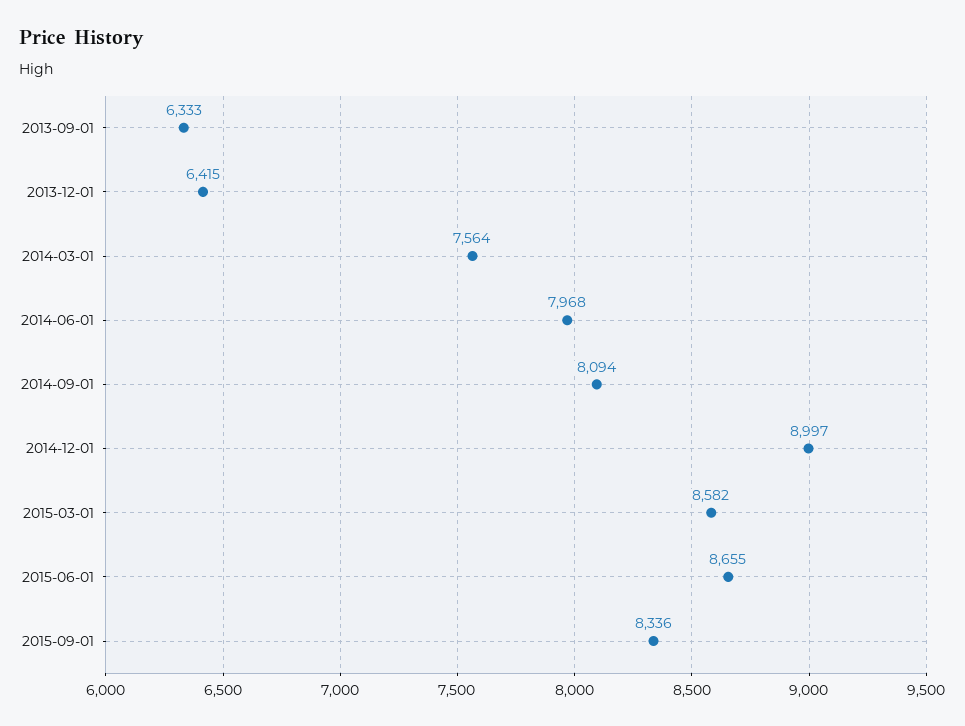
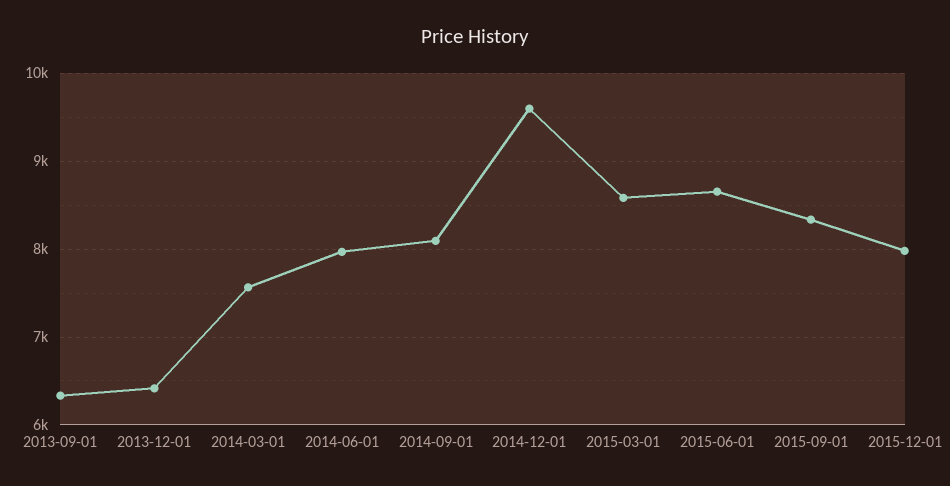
2014-12-01: 8997 -> 9600
2015-12-01: none -> 8000

